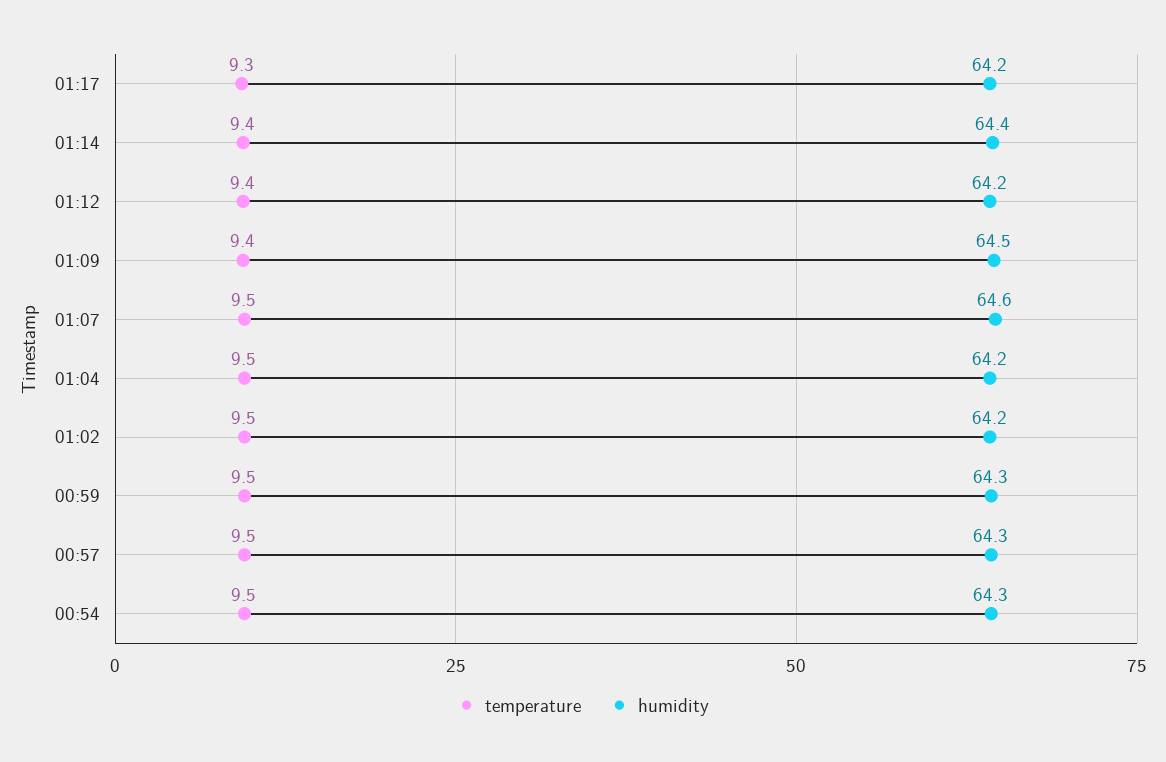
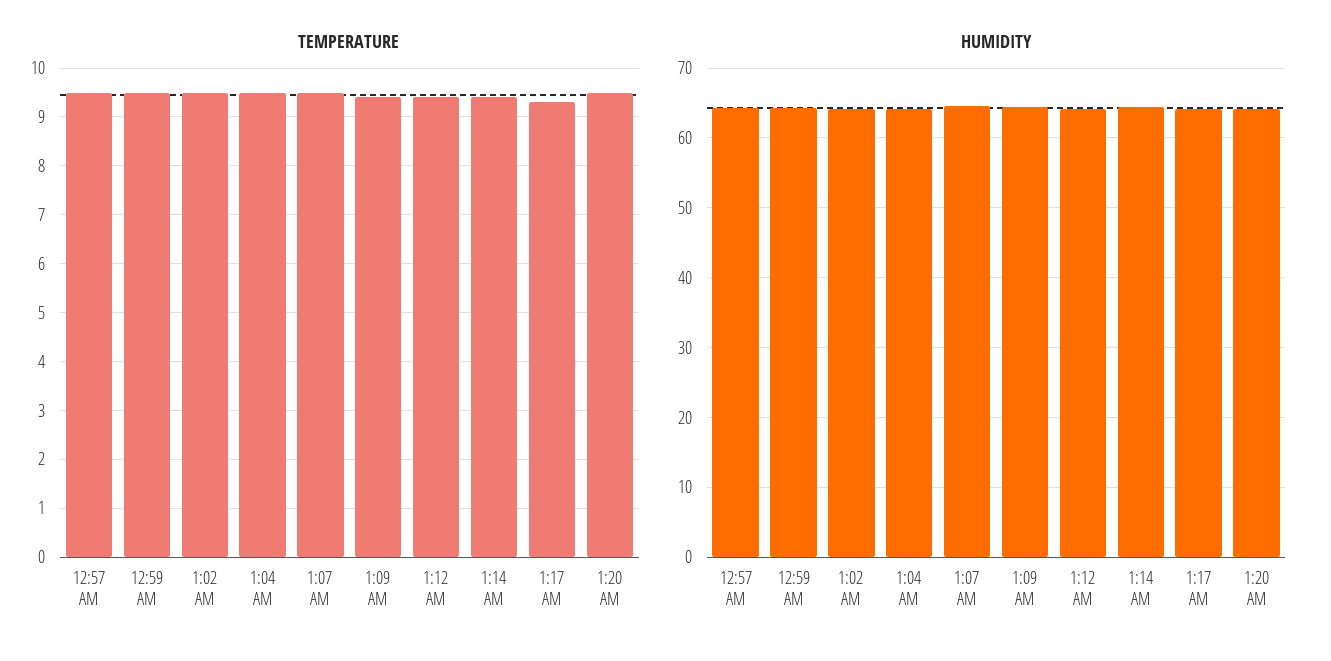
temperature, 00:54: 9.5 -> none
humidity, 00:54: 64.3 -> none
temperature, 1:20 AM: none -> 9.5
humidity, 1:20 AM: none -> 64

